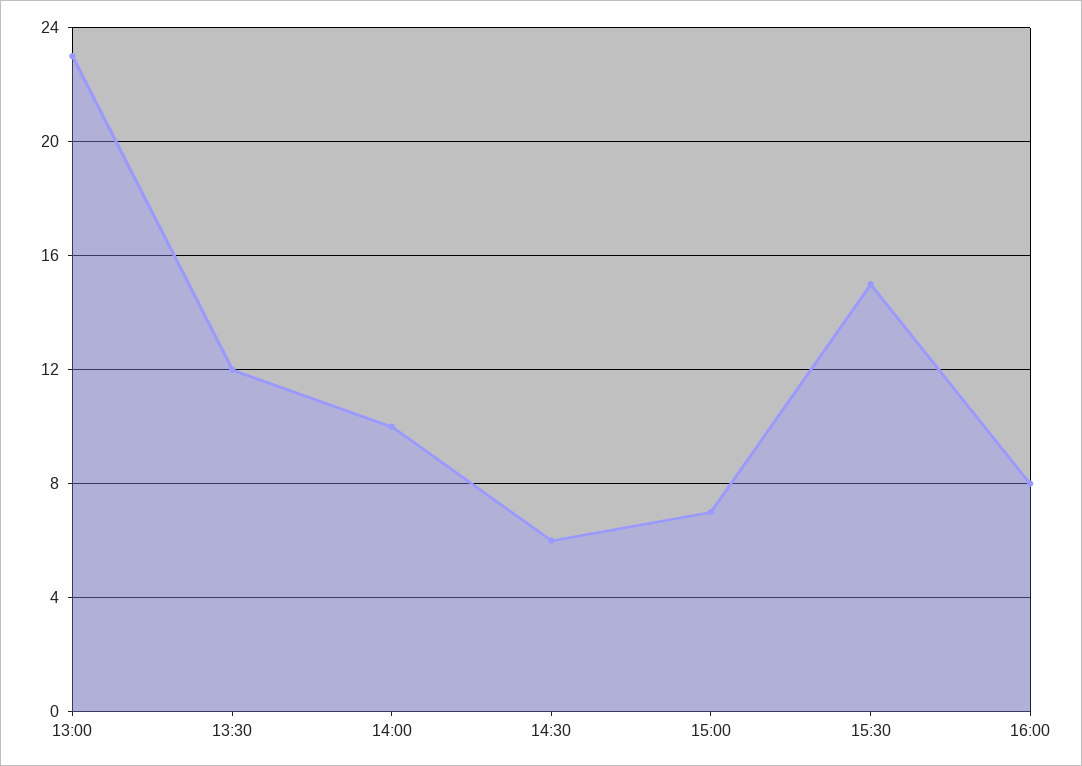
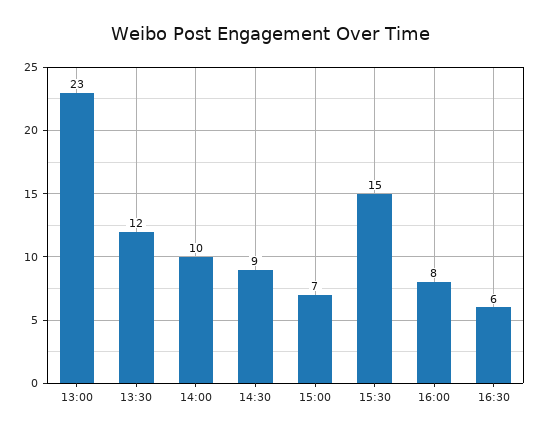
14:30: 6 -> 9
16:30: none -> 6

